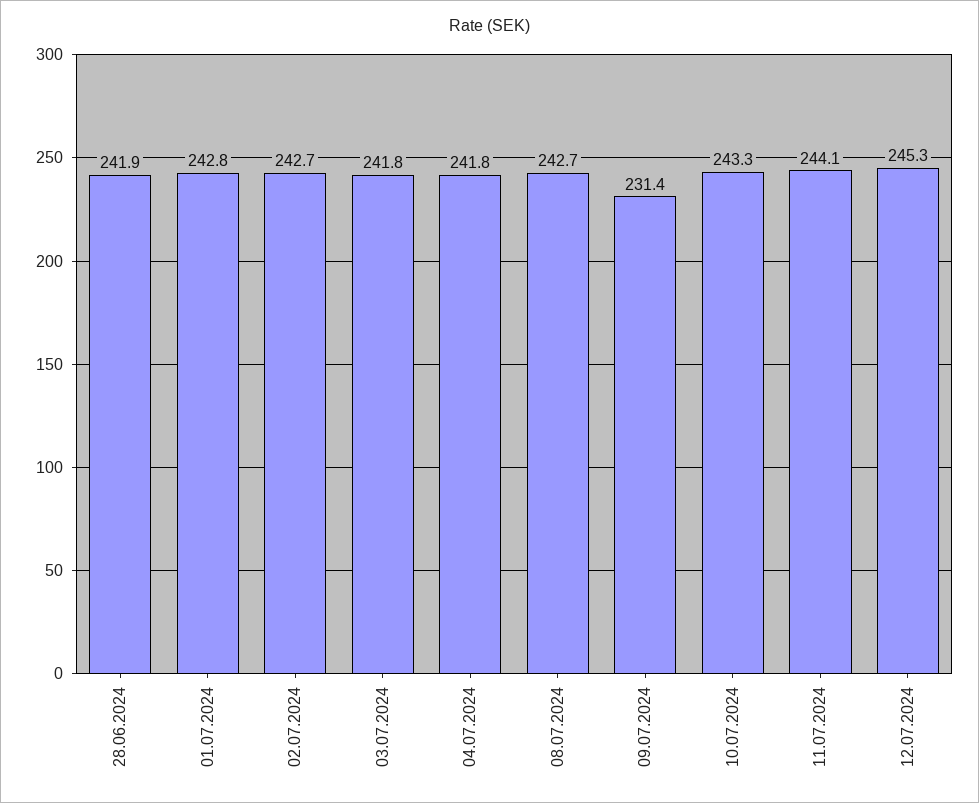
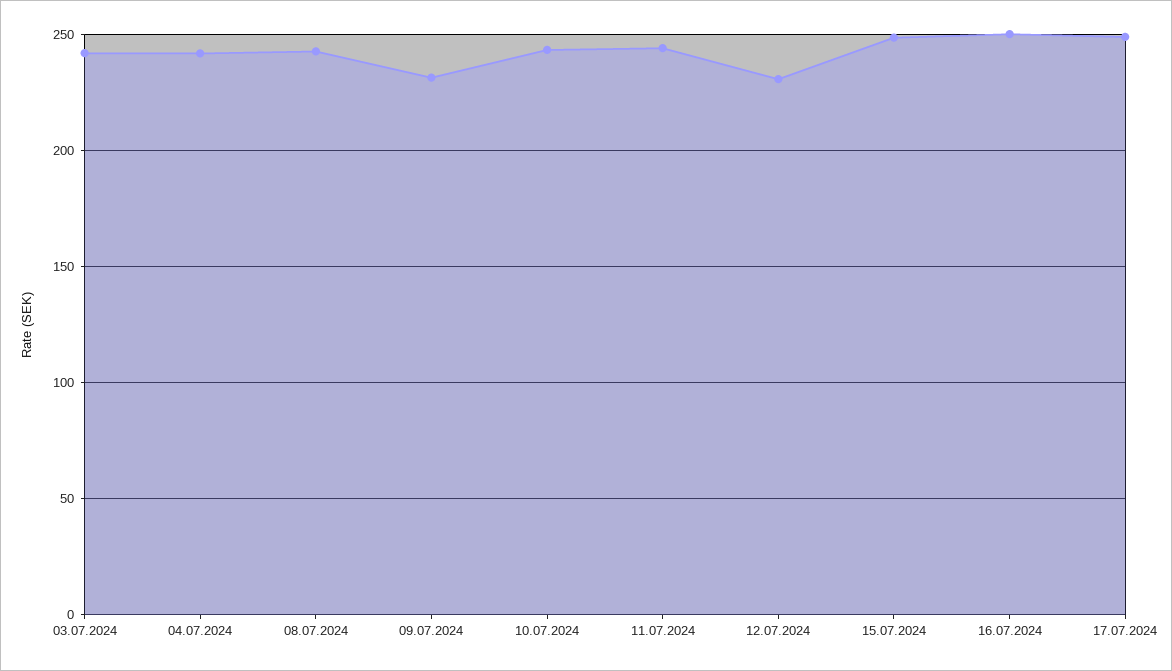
28.06.2024: 241.9 -> none
01.07.2024: 242.8 -> none
02.07.2024: 242.7 -> none
12.07.2024: 245.3 -> 230
15.07.2024: none -> 250
16.07.2024: none -> 250
17.07.2024: none -> 250

